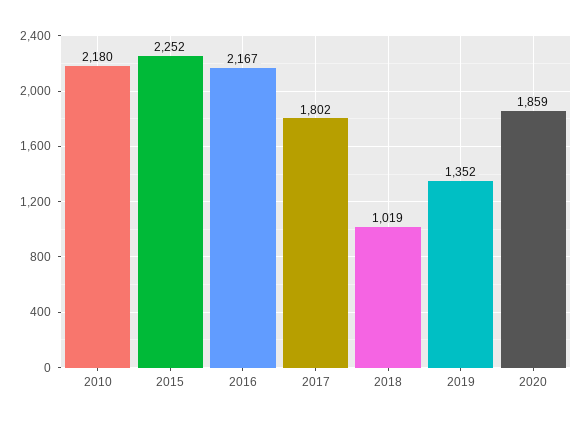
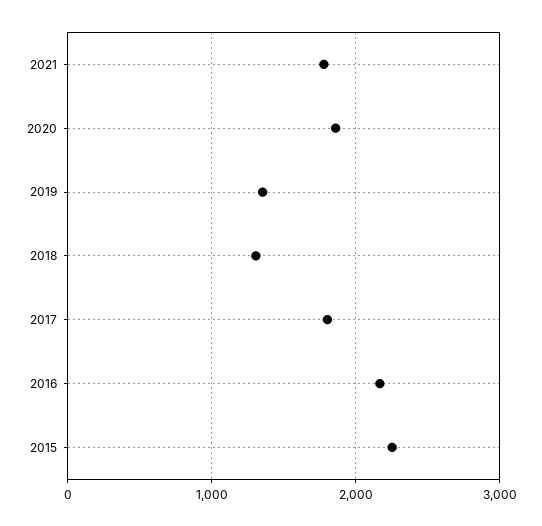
2010: 2180 -> none
2018: 1019 -> 1300
2021: none -> 1800

